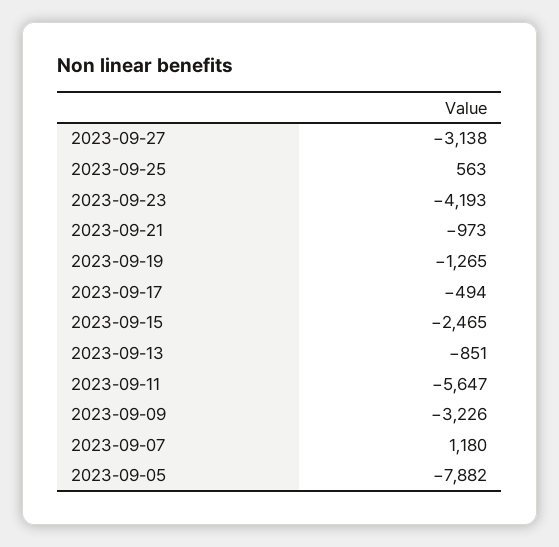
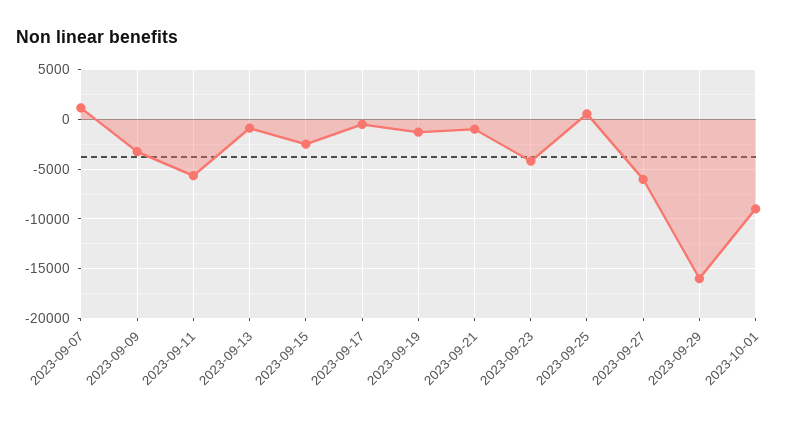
2023-09-27: -3138 -> -6000
2023-09-05: -7882 -> none
2023-09-29: none -> -16000
2023-10-01: none -> -9000

